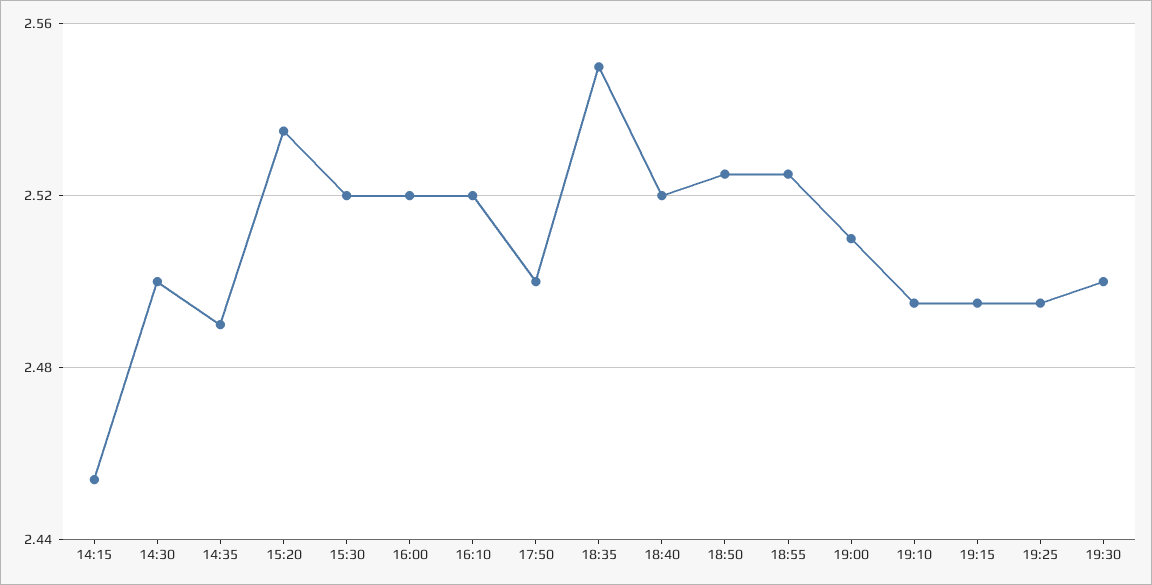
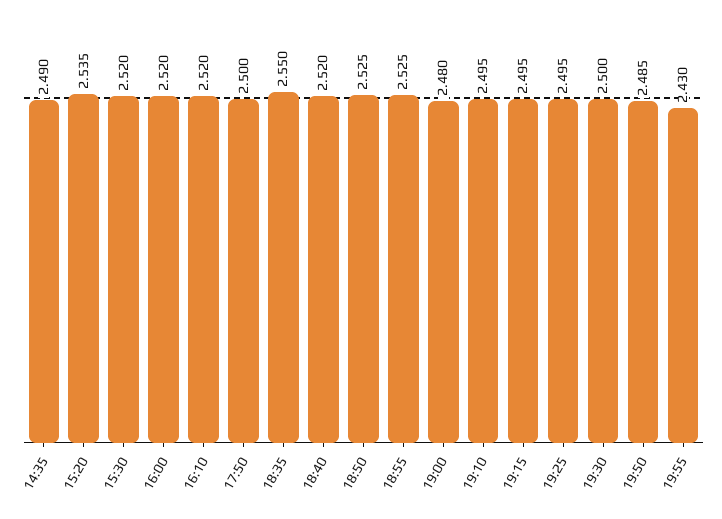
14:15: 2.455 -> none
14:30: 2.5 -> none
19:00: 2.51 -> 2.48
19:50: none -> 2.485
19:55: none -> 2.43

